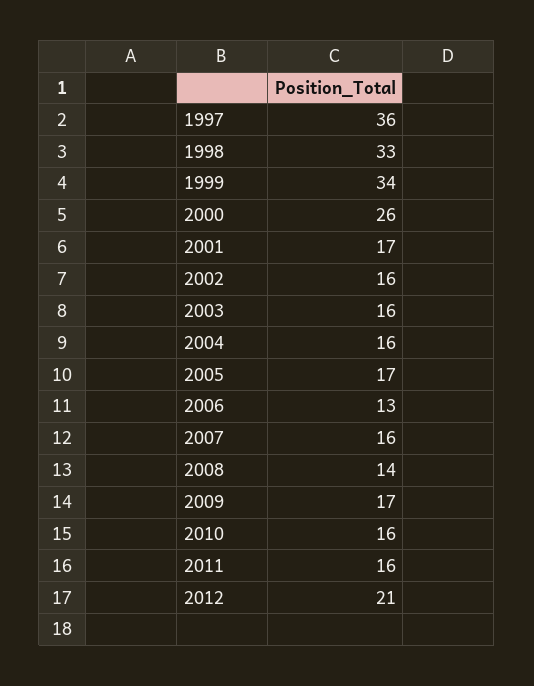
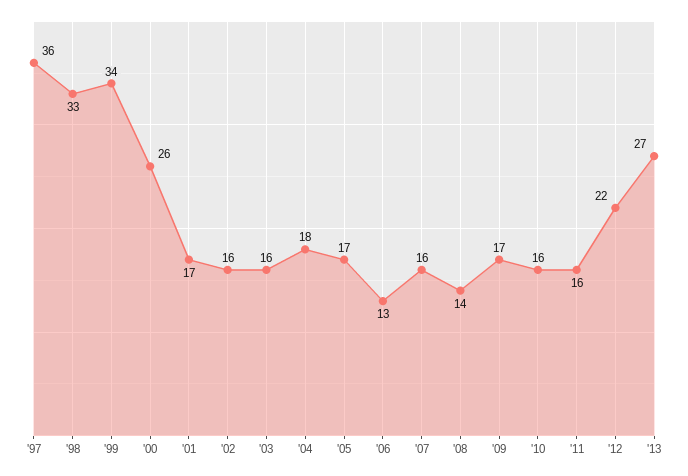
2004: 16 -> 18
2012: 21 -> 22
'13: none -> 27

